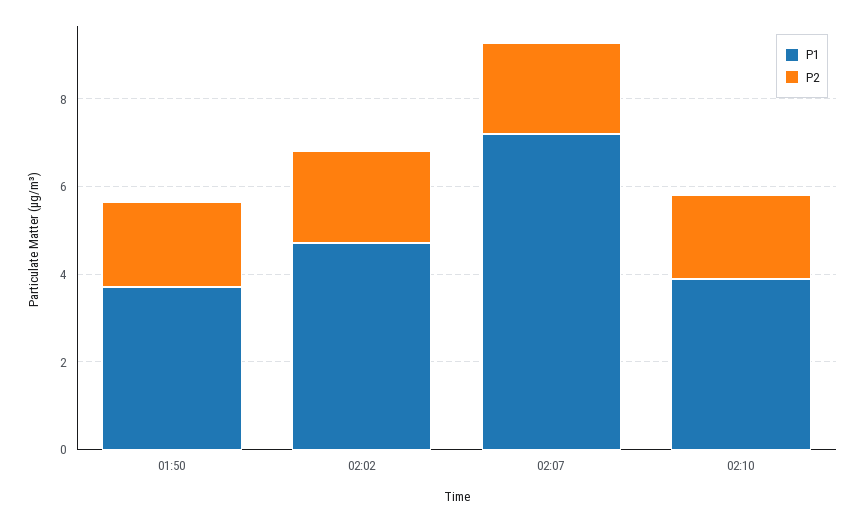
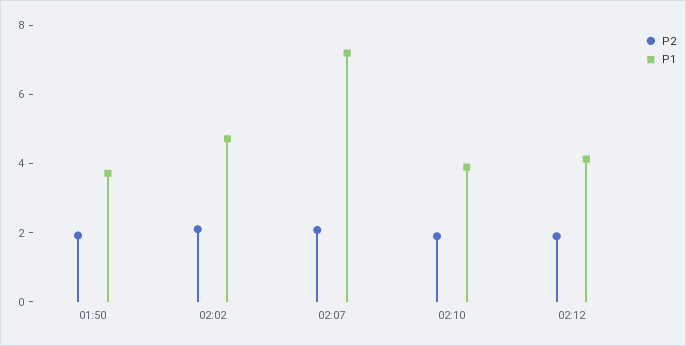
P2, 02:12: none -> 2
P1, 02:12: none -> 4

